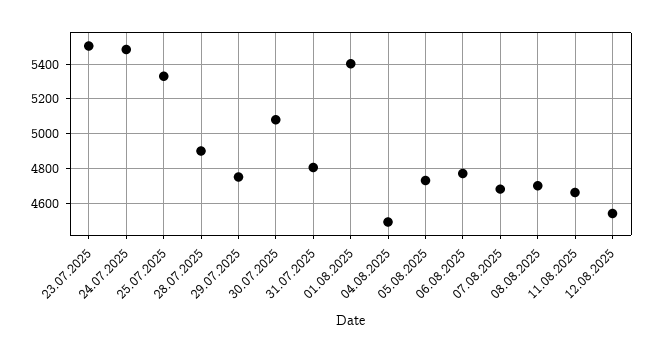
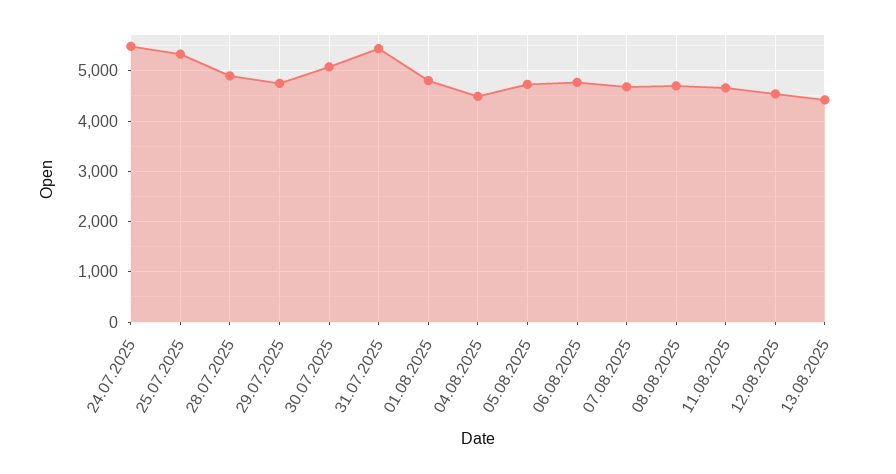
23.07.2025: 5500 -> none
31.07.2025: 4800 -> 5400
01.08.2025: 5400 -> 4800
13.08.2025: none -> 4400

